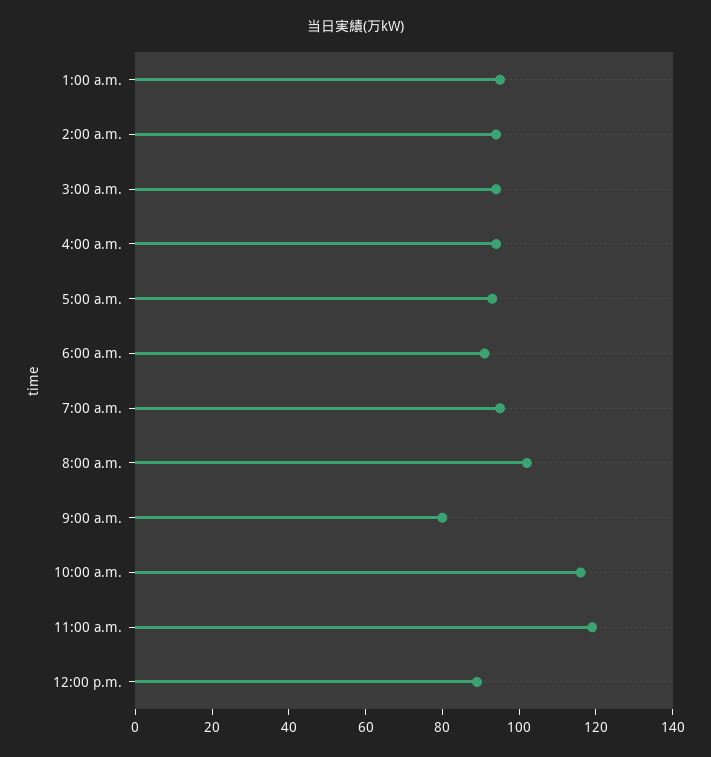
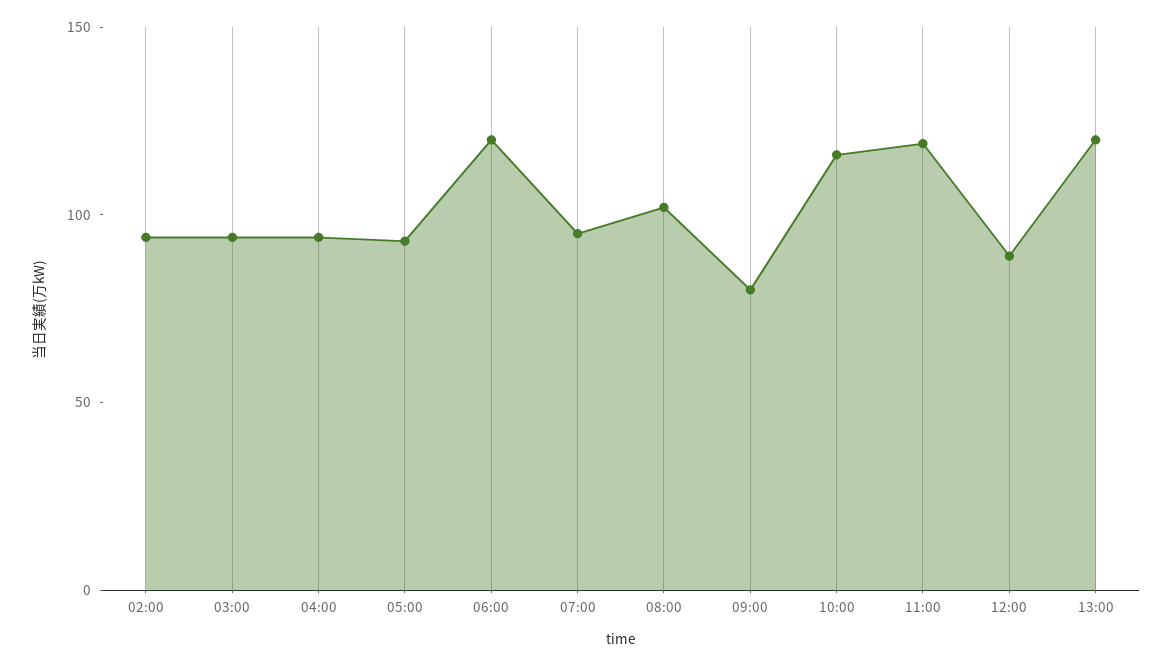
1:00 a.m.: 95 -> none
6:00 a.m.: 90 -> 120
13:00: none -> 120

